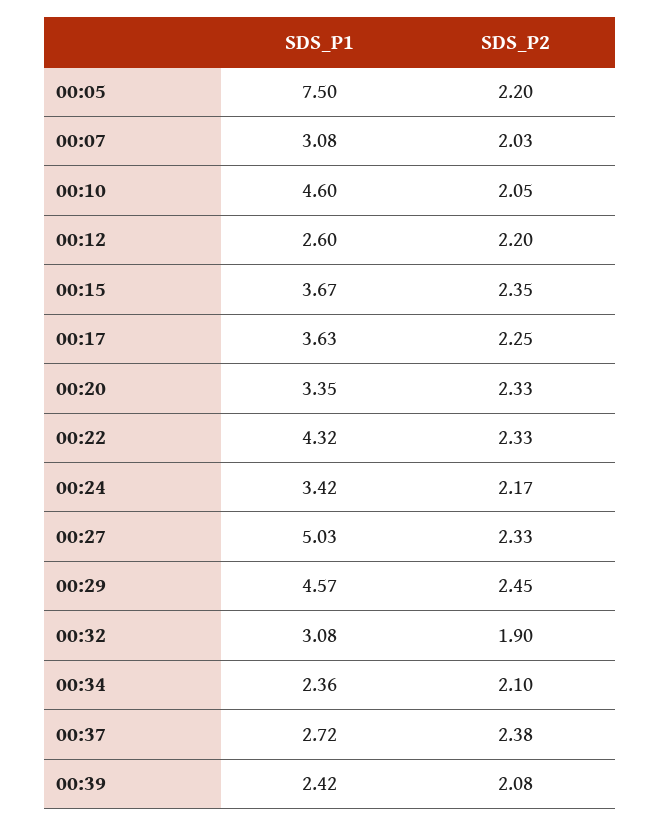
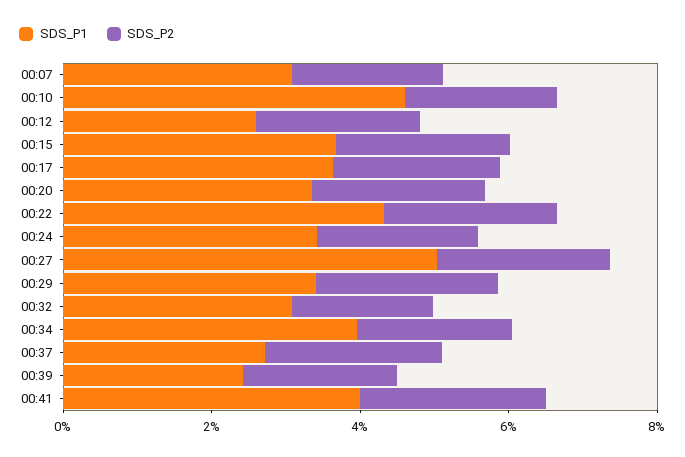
SDS_P1, 00:05: 7.5 -> none
SDS_P2, 00:05: 2.2 -> none
SDS_P1, 00:29: 4.57 -> 3.5
SDS_P1, 00:34: 2.36 -> 4
SDS_P1, 00:41: none -> 4
SDS_P2, 00:41: none -> 2.5

